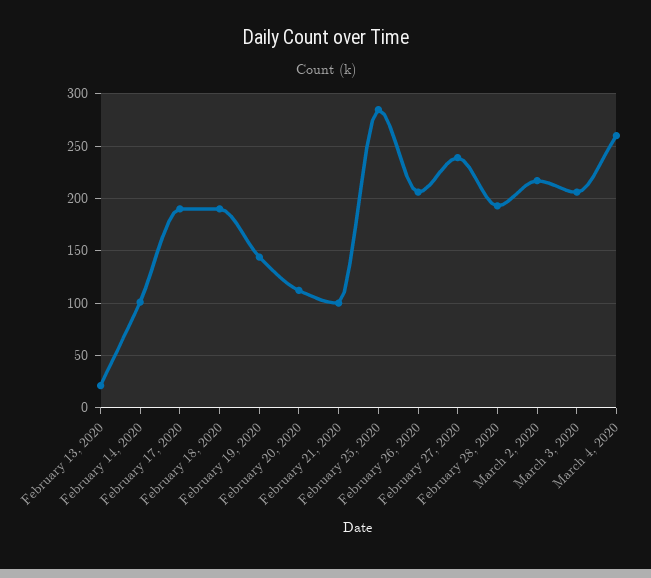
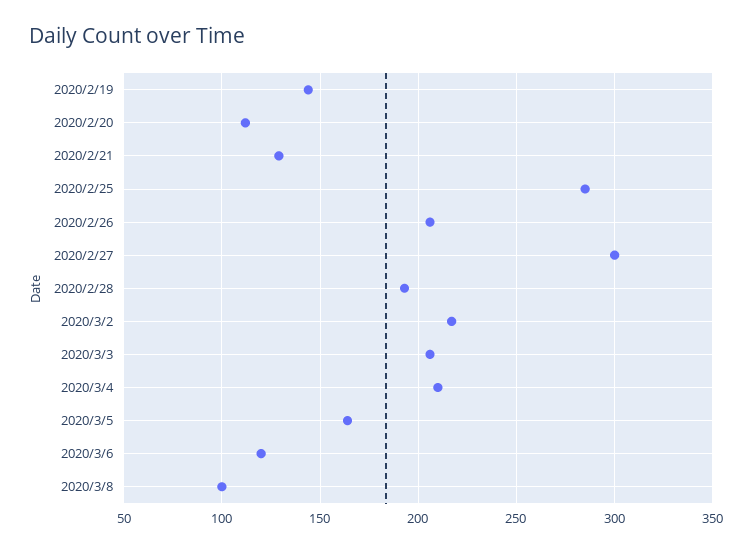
February 13, 2020: 20 -> none
February 14, 2020: 100 -> none
February 17, 2020: 190 -> none
February 18, 2020: 190 -> none
February 21, 2020: 100 -> 130
February 27, 2020: 240 -> 300
March 4, 2020: 260 -> 210
2020/3/5: none -> 165
2020/3/6: none -> 120
2020/3/8: none -> 100

